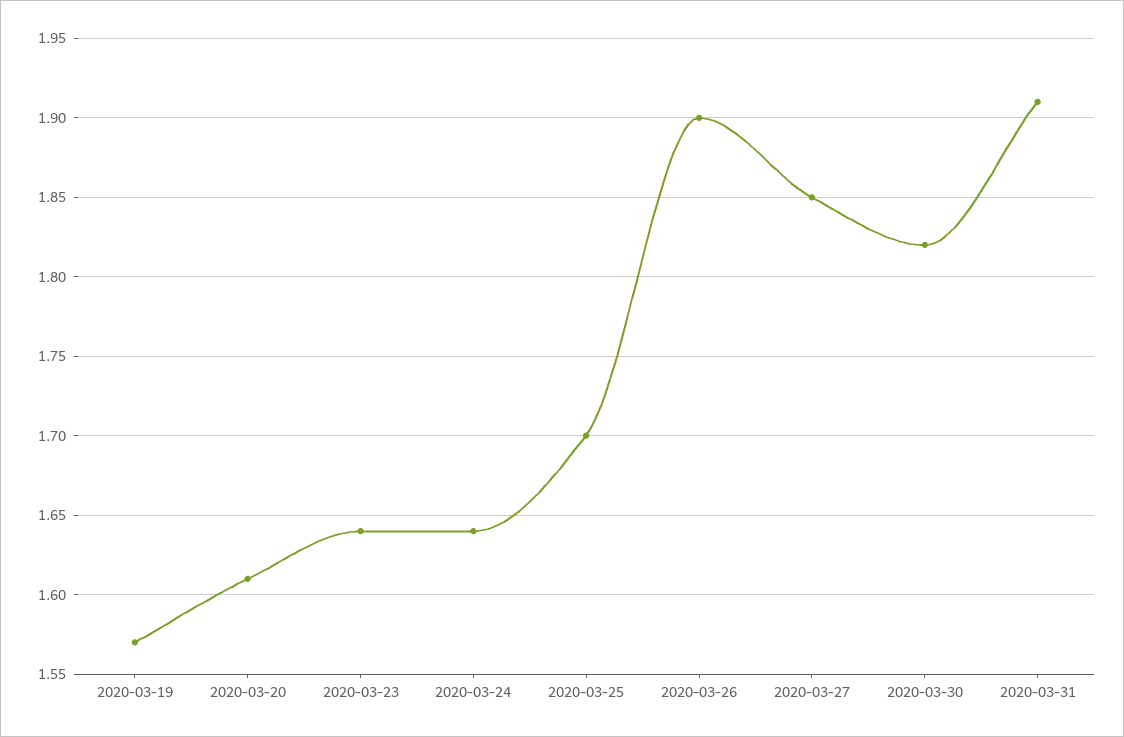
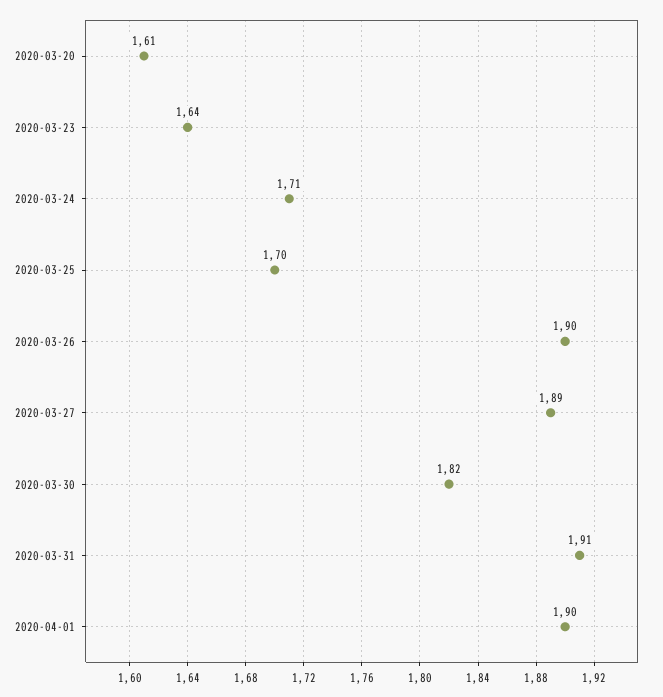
2020-03-19: 1.57 -> none
2020-03-24: 1.64 -> 1.71
2020-03-27: 1.85 -> 1.89
2020-04-01: none -> 1.9

